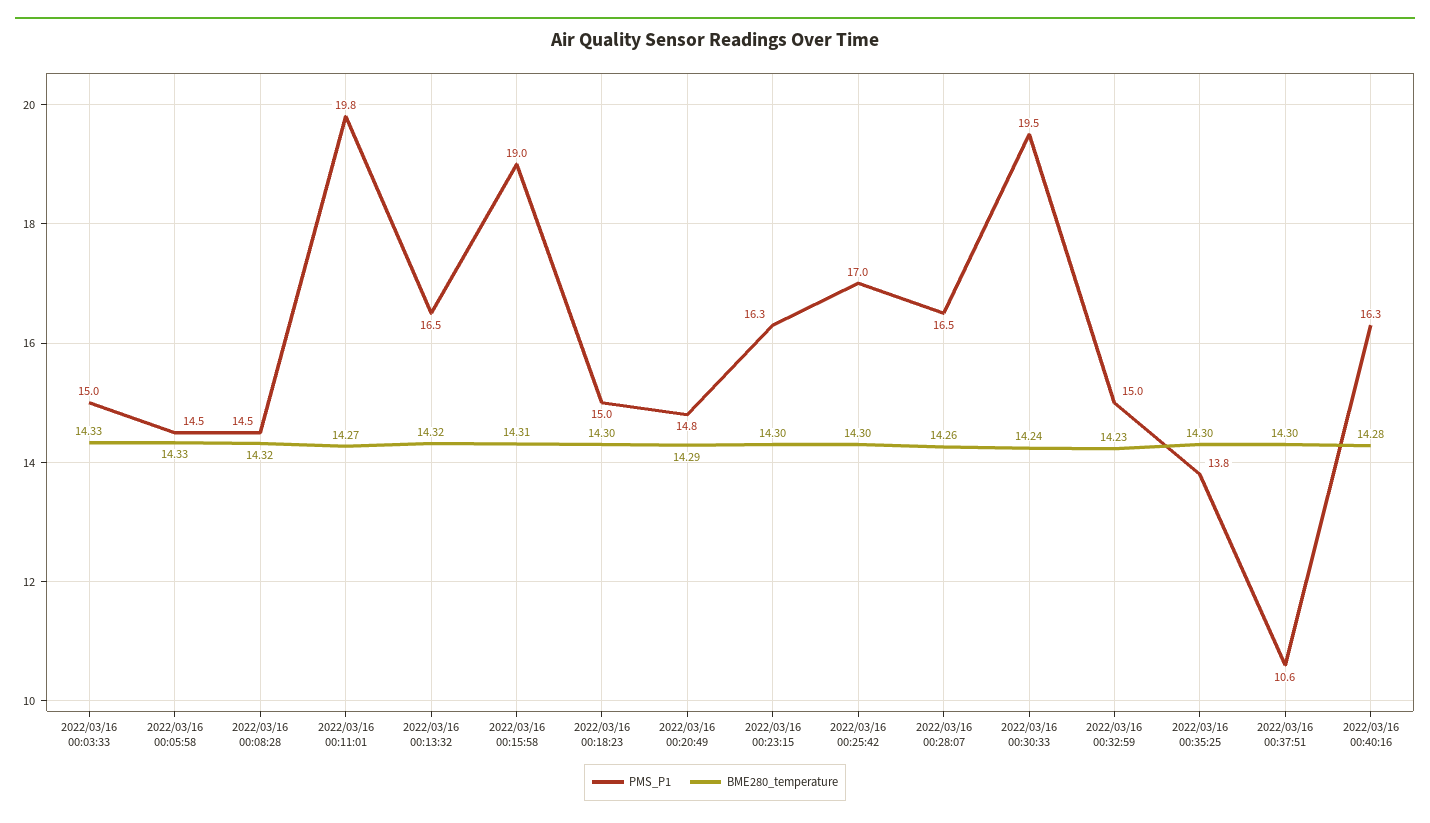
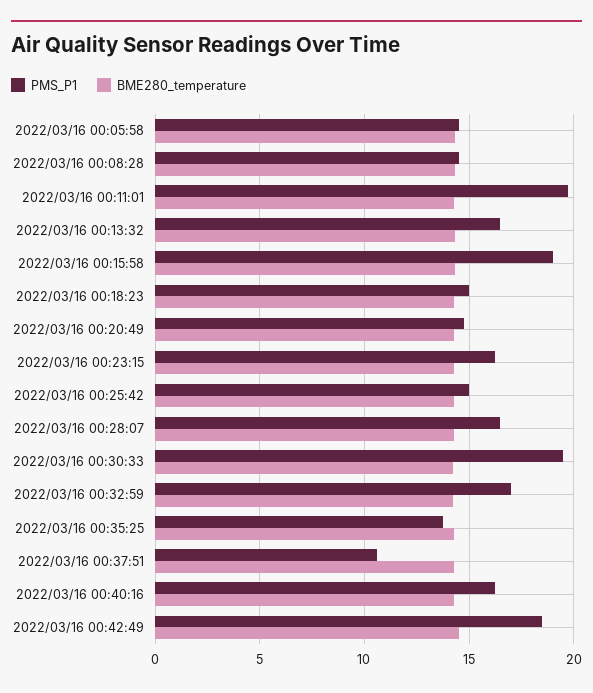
PMS_P1, 2022/03/16 00:03:33: 15 -> none
BME280_temperature, 2022/03/16 00:03:33: 14.33 -> none
PMS_P1, 2022/03/16 00:25:42: 17 -> 15
PMS_P1, 2022/03/16 00:32:59: 15 -> 17
PMS_P1, 2022/03/16 00:42:49: none -> 18.5
BME280_temperature, 2022/03/16 00:42:49: none -> 14.5

